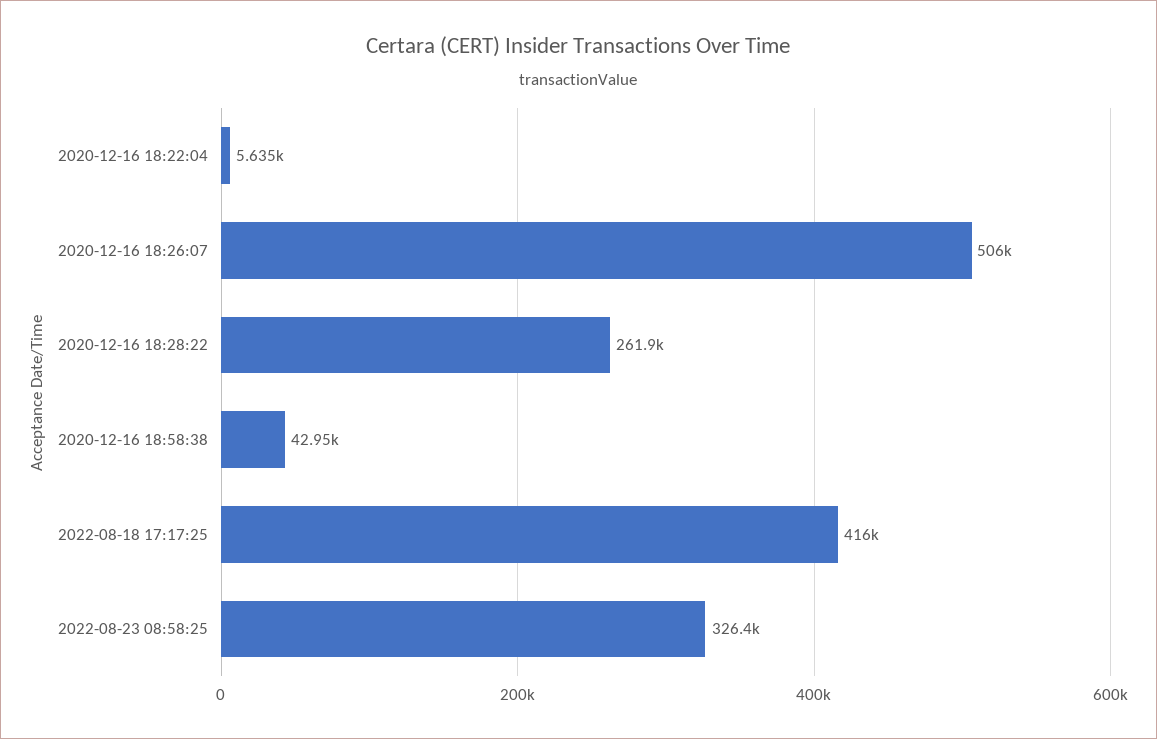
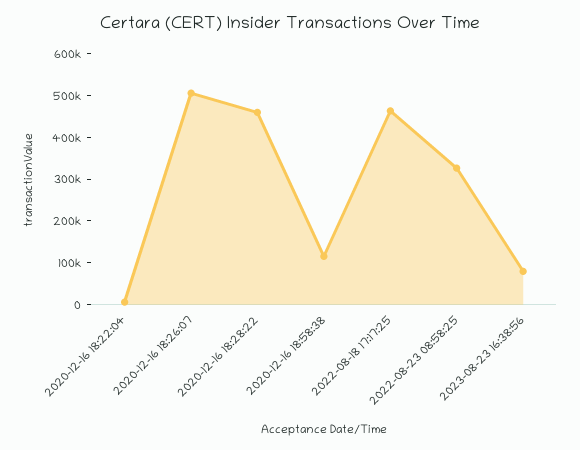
2020-12-16 18:28:22: 261900 -> 460000
2020-12-16 18:58:38: 42950 -> 120000
2022-08-18 17:17:25: 416000 -> 460000
2023-08-23 16:38:56: none -> 80000

